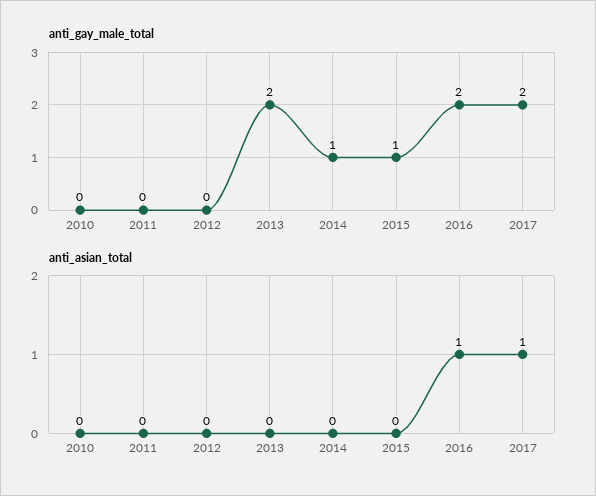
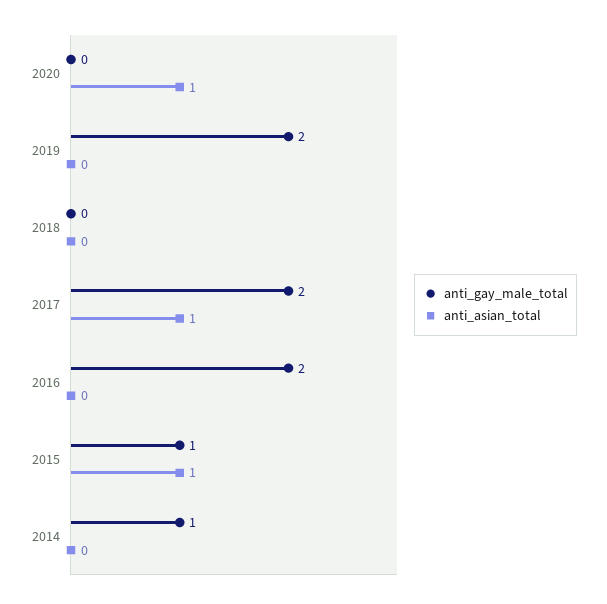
anti_gay_male_total, 2010: 0 -> none
anti_gay_male_total, 2011: 0 -> none
anti_gay_male_total, 2012: 0 -> none
anti_gay_male_total, 2013: 2 -> none
anti_asian_total, 2010: 0 -> none
anti_asian_total, 2011: 0 -> none
anti_asian_total, 2012: 0 -> none
anti_asian_total, 2013: 0 -> none
anti_asian_total, 2015: 0 -> 1
anti_asian_total, 2016: 1 -> 0
anti_gay_male_total, 2020: none -> 0
anti_asian_total, 2020: none -> 1
anti_gay_male_total, 2019: none -> 2
anti_asian_total, 2019: none -> 0
anti_gay_male_total, 2018: none -> 0
anti_asian_total, 2018: none -> 0

